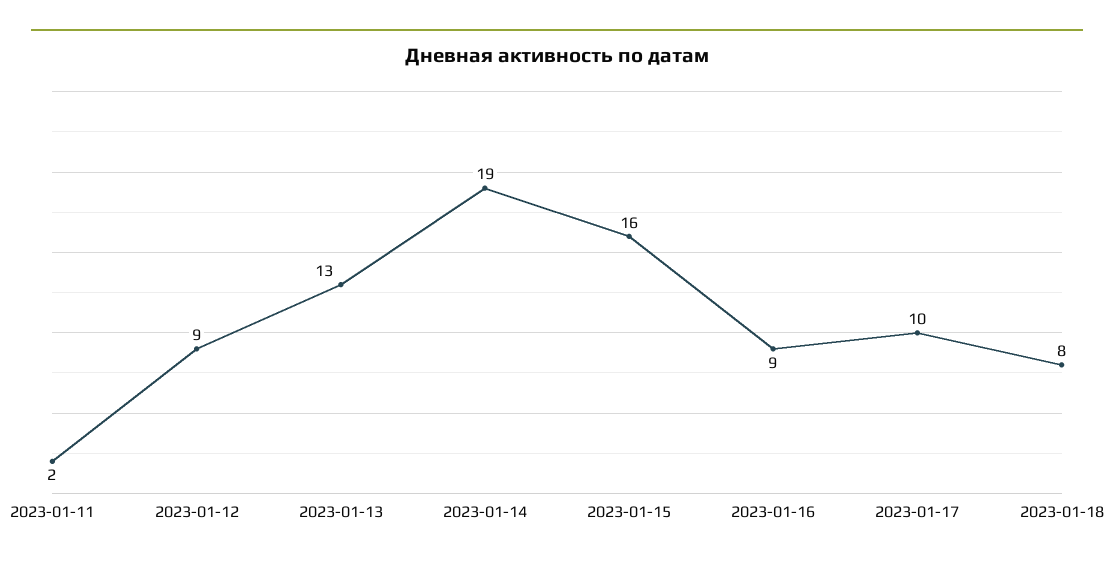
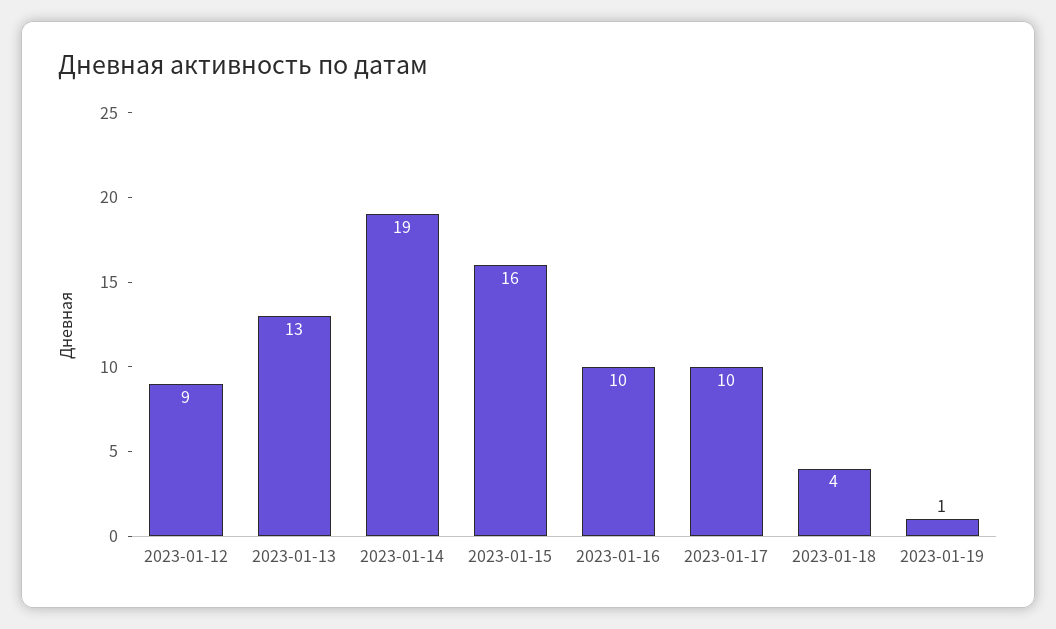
2023-01-11: 2 -> none
2023-01-16: 9 -> 10
2023-01-18: 8 -> 4
2023-01-19: none -> 1

